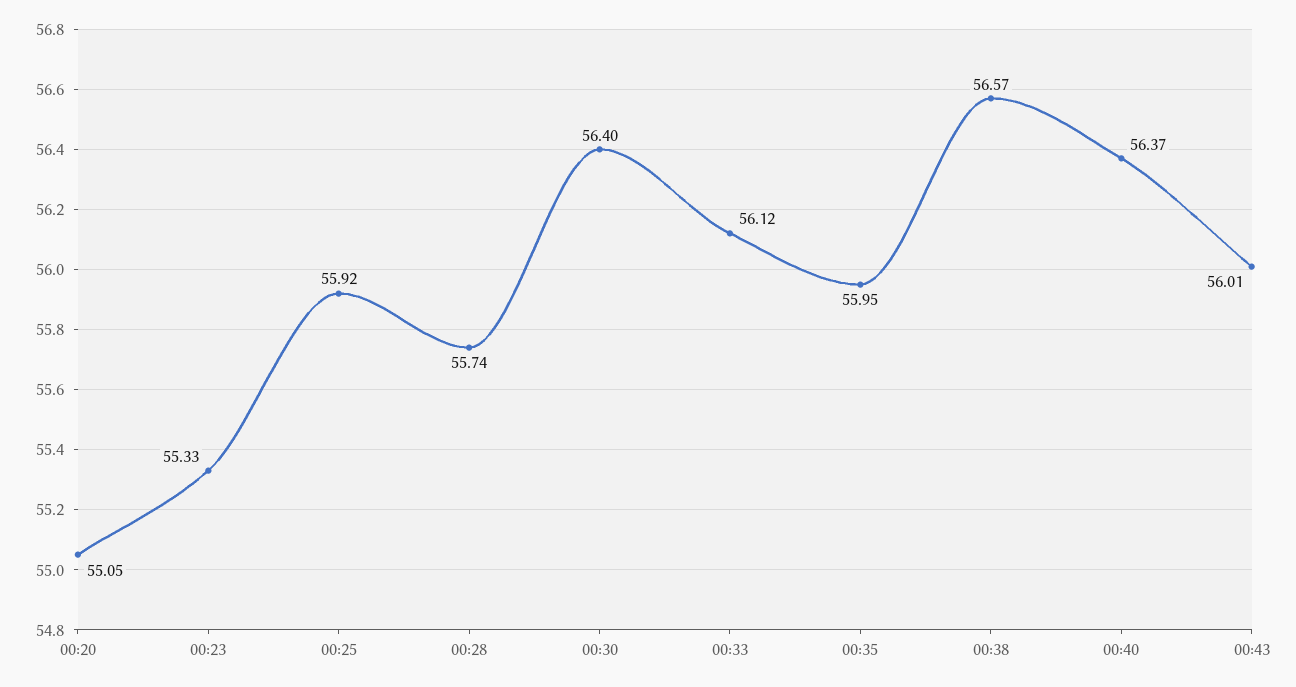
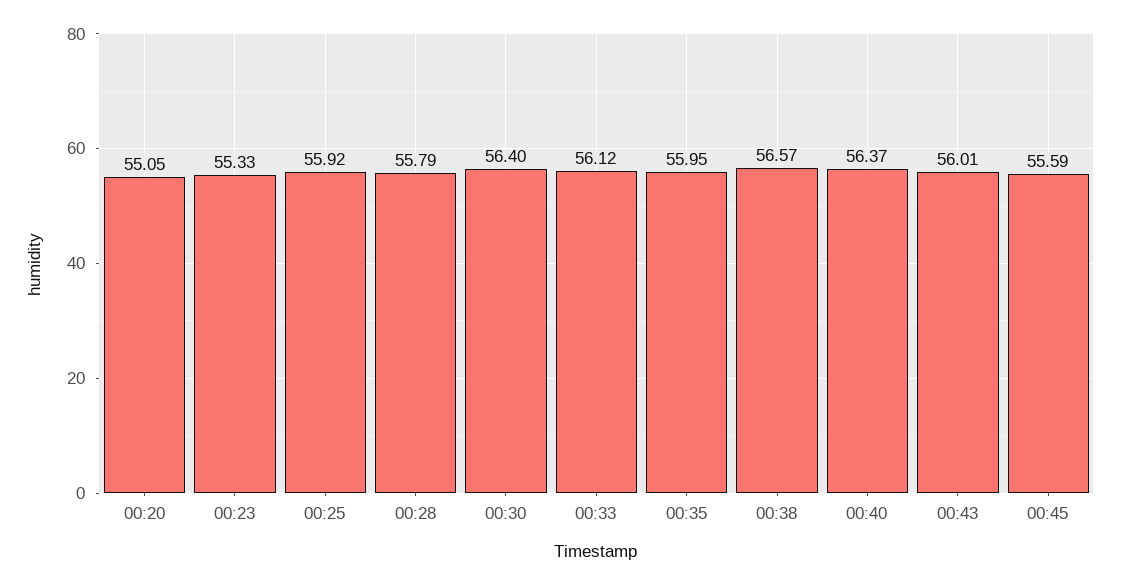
00:28: 55.74 -> 55.79
00:45: none -> 55.59

